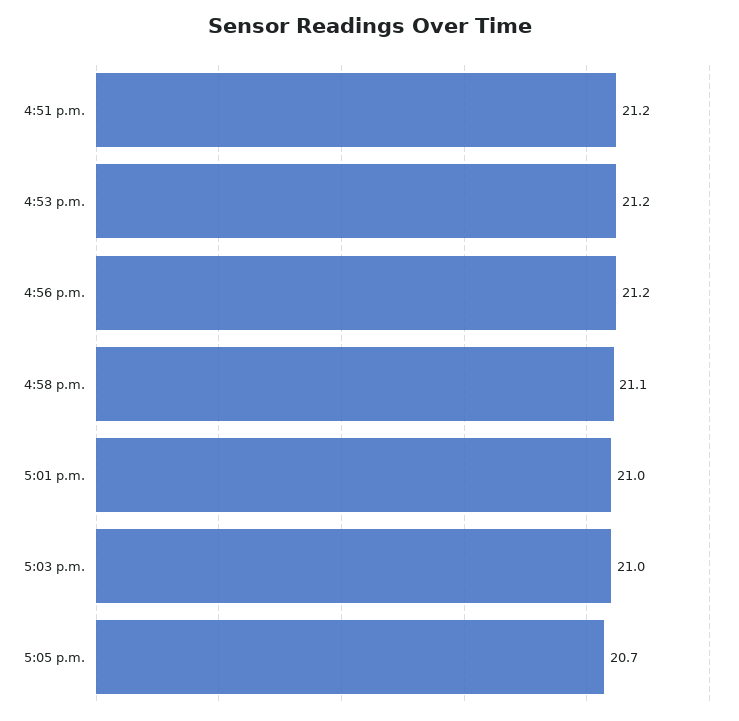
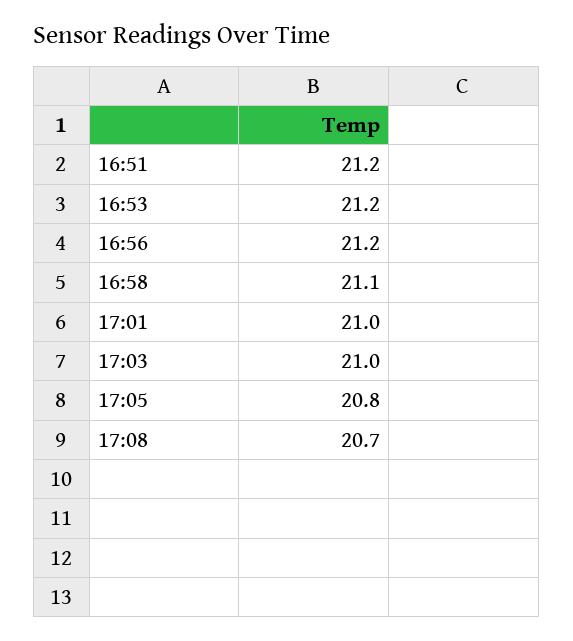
5:05 p.m.: 20.7 -> 20.8
17:08: none -> 20.7

